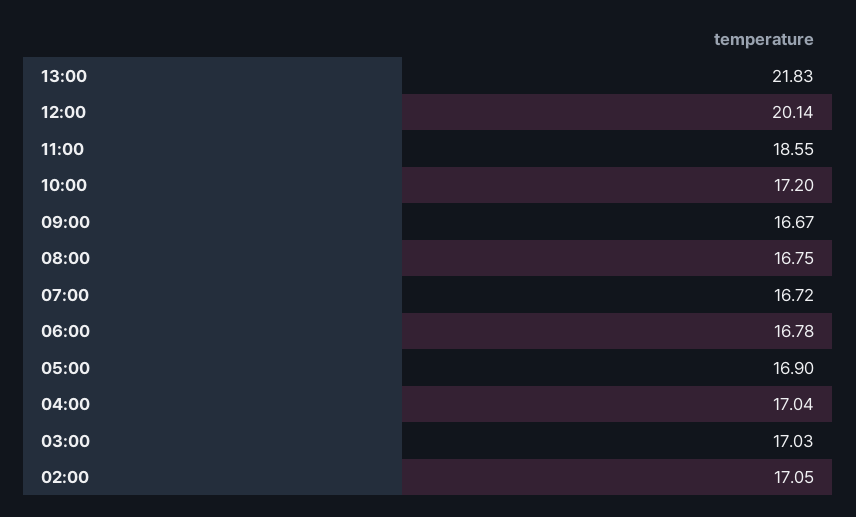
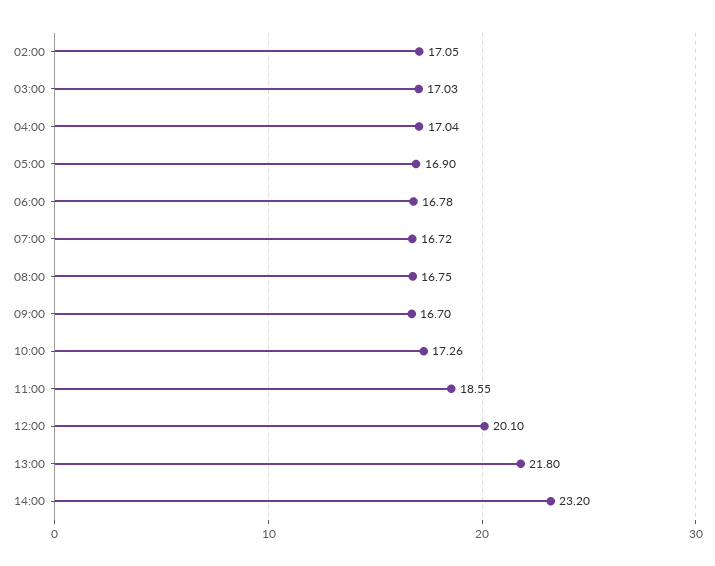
13:00: 21.83 -> 21.8
12:00: 20.14 -> 20.1
10:00: 17.2 -> 17.26
09:00: 16.67 -> 16.7
14:00: none -> 23.2

